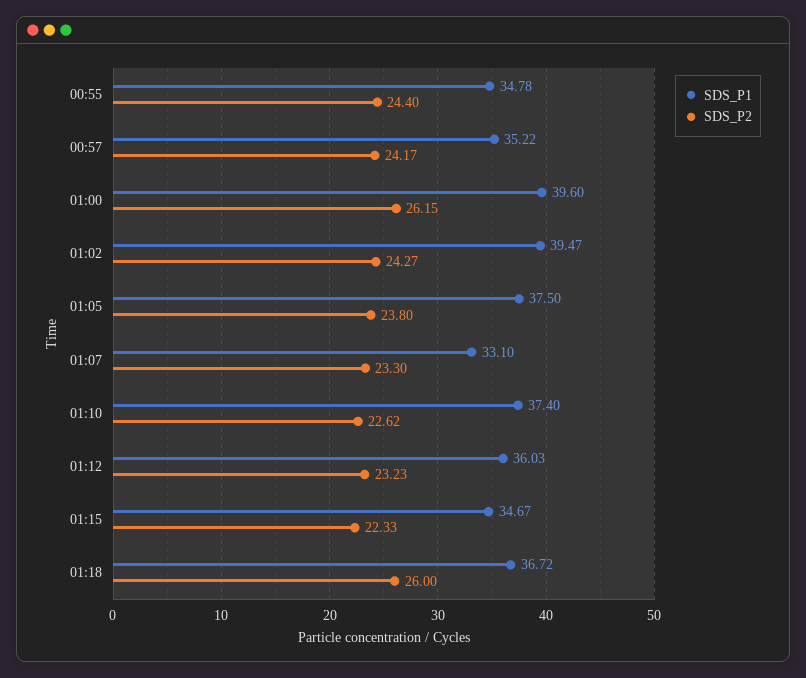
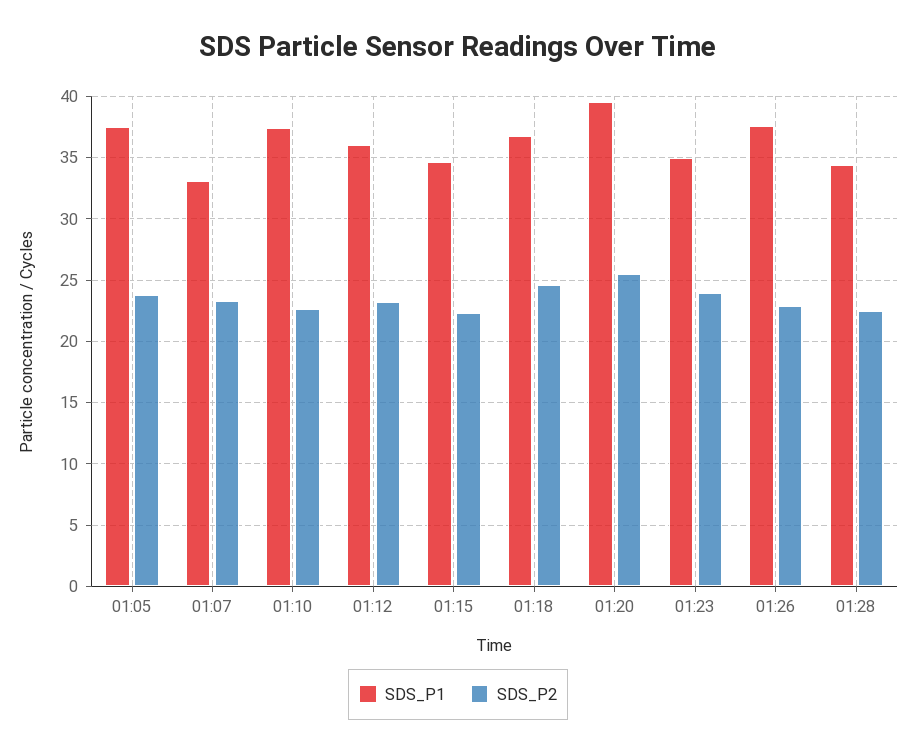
SDS_P1, 00:55: 34.78 -> none
SDS_P2, 00:55: 24.4 -> none
SDS_P1, 00:57: 35.22 -> none
SDS_P2, 00:57: 24.17 -> none
SDS_P1, 01:00: 39.6 -> none
SDS_P2, 01:00: 26.15 -> none
SDS_P1, 01:02: 39.47 -> none
SDS_P2, 01:02: 24.27 -> none
SDS_P2, 01:18: 26 -> 24.5
SDS_P1, 01:20: none -> 39.5
SDS_P2, 01:20: none -> 25.5
SDS_P1, 01:23: none -> 35
SDS_P2, 01:23: none -> 24
SDS_P1, 01:26: none -> 37.5
SDS_P2, 01:26: none -> 23
SDS_P1, 01:28: none -> 34.5
SDS_P2, 01:28: none -> 22.5

